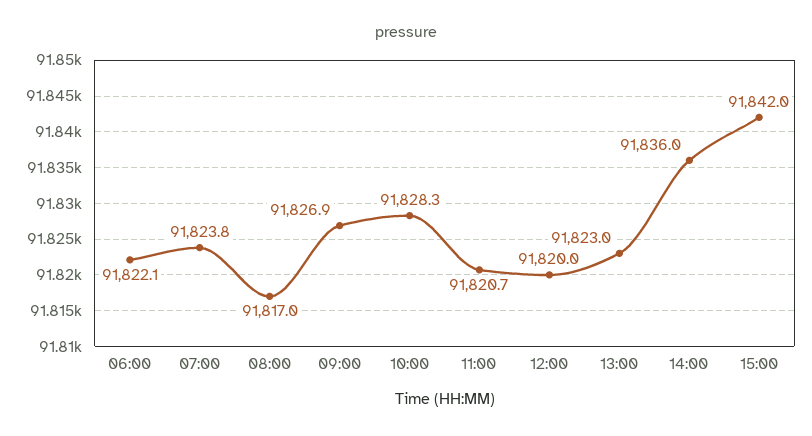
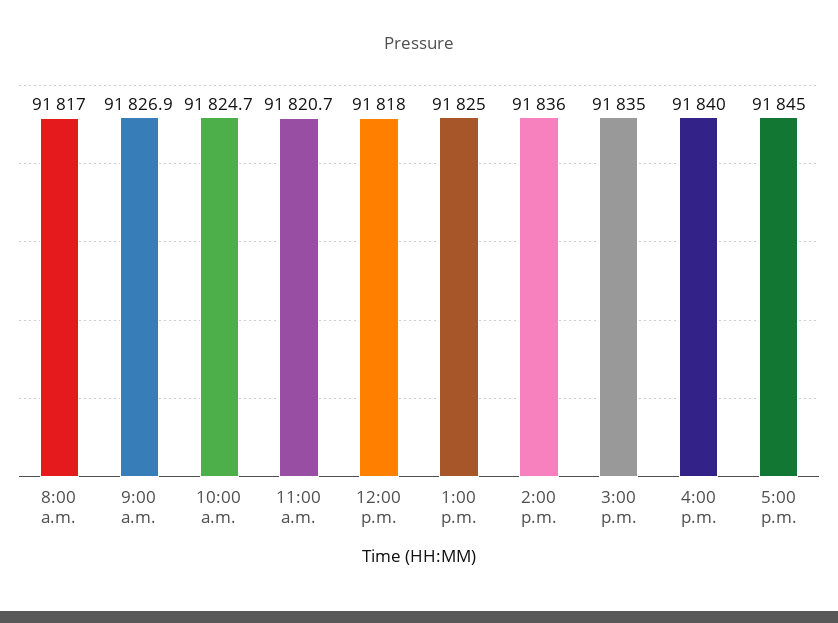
06:00: 91822.1 -> none
07:00: 91823.8 -> none
10:00: 91828.3 -> 91824.7
12:00: 91820 -> 91818
13:00: 91823 -> 91825
15:00: 91842 -> 91835
4:00 p.m.: none -> 91840
5:00 p.m.: none -> 91845

